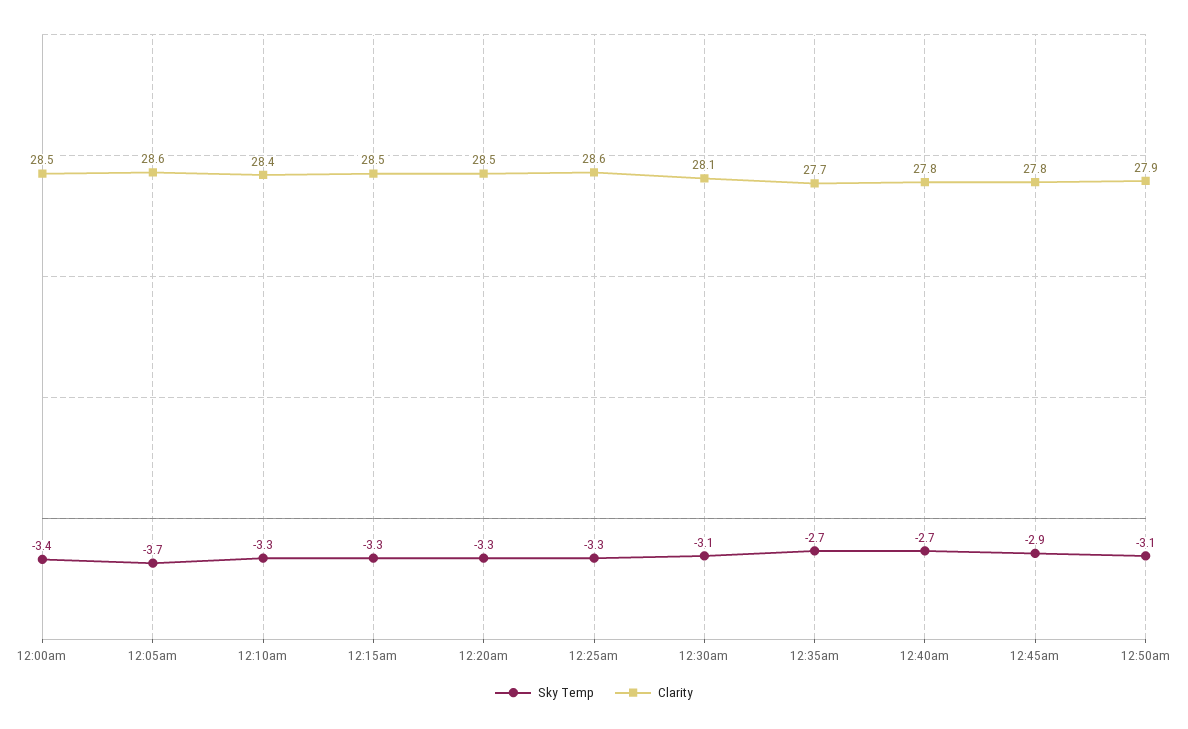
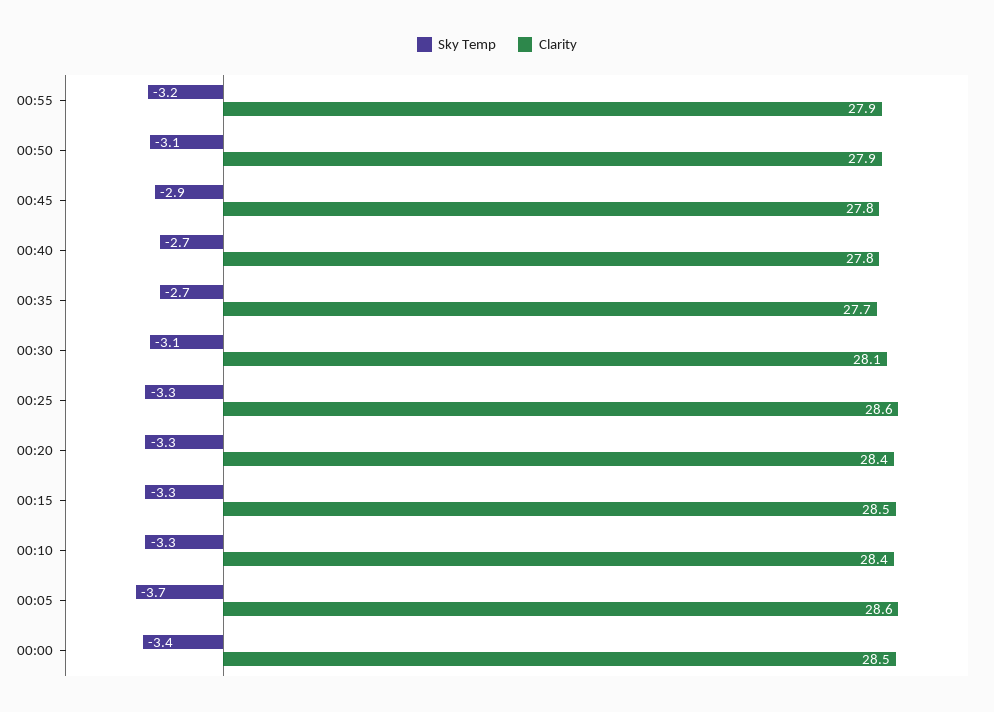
Clarity, 12:20am: 28.5 -> 28.4
Sky Temp, 00:55: none -> -3.2
Clarity, 00:55: none -> 27.9

